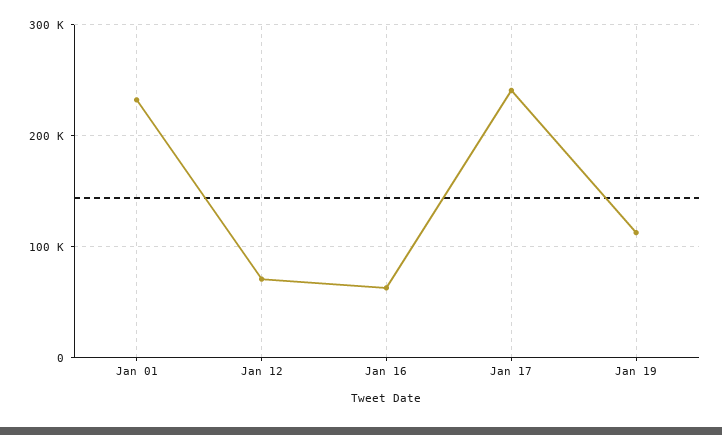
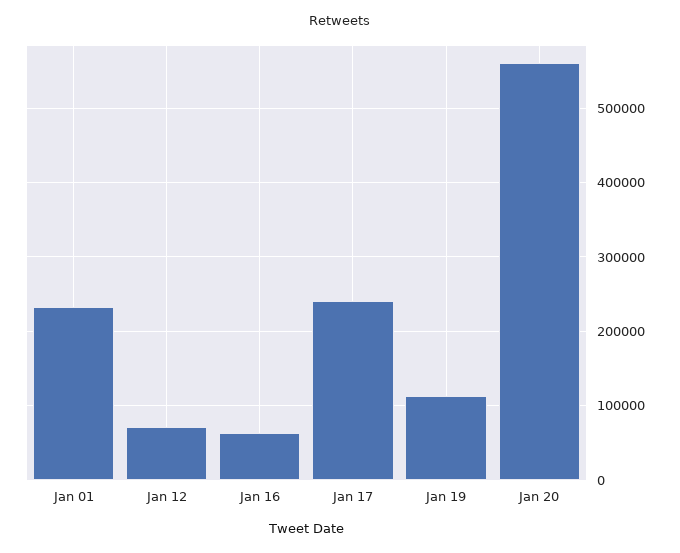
Jan 20: none -> 560000

